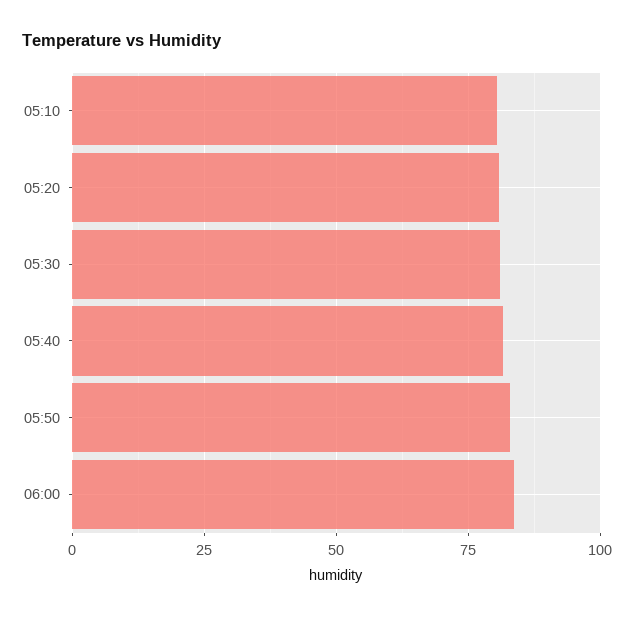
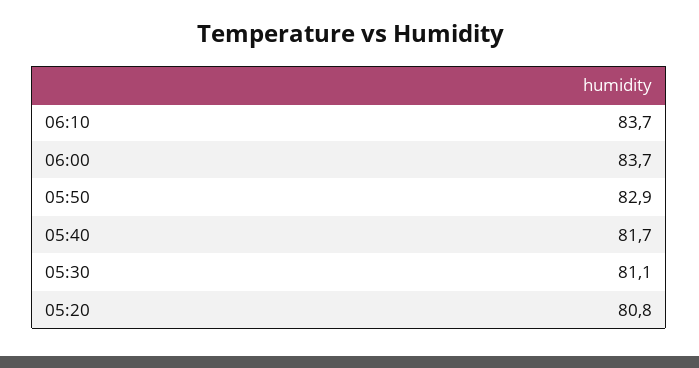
05:10: 80 -> none
06:10: none -> 83.7

